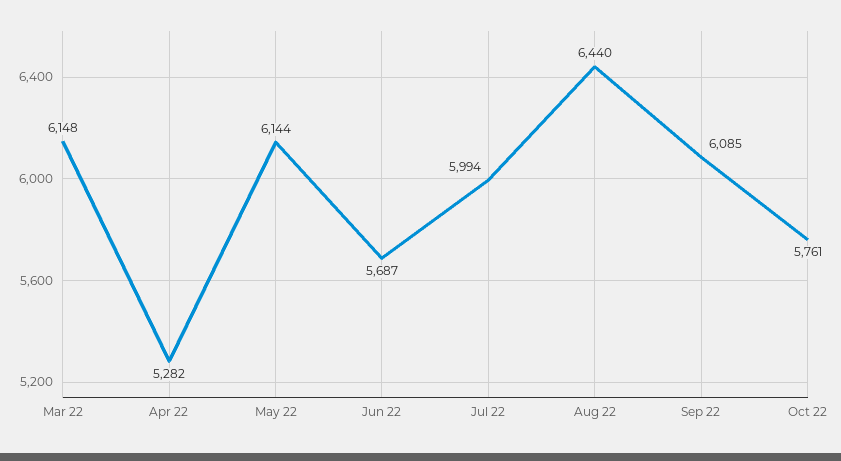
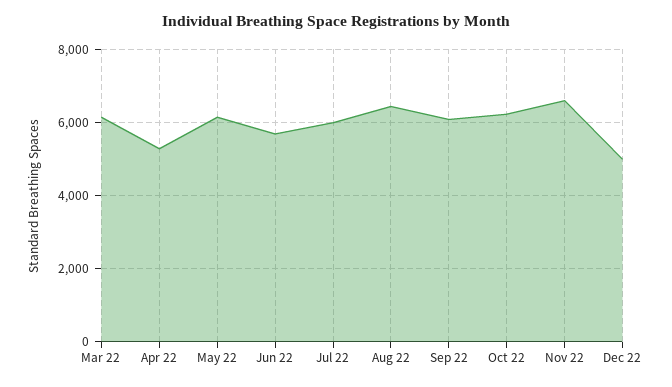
Oct 22: 5761 -> 6200
Nov 22: none -> 6600
Dec 22: none -> 5000

